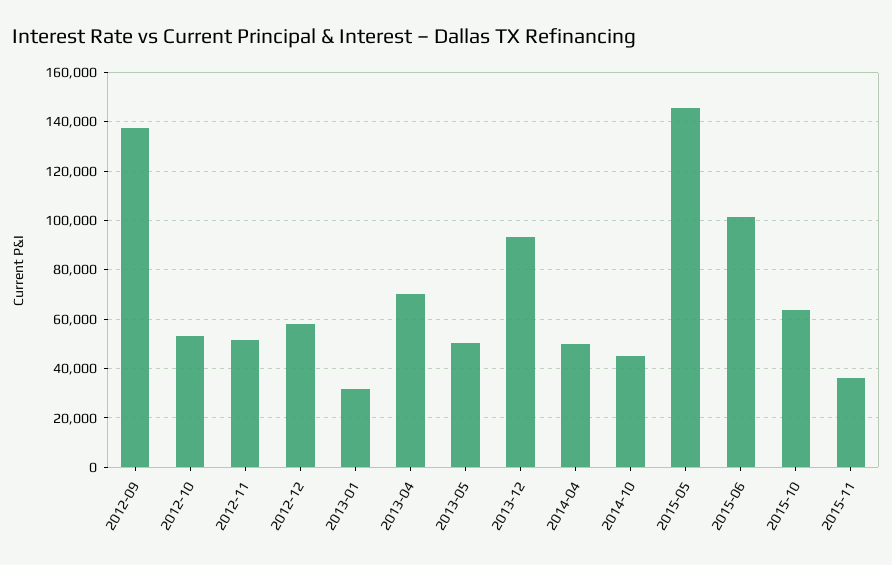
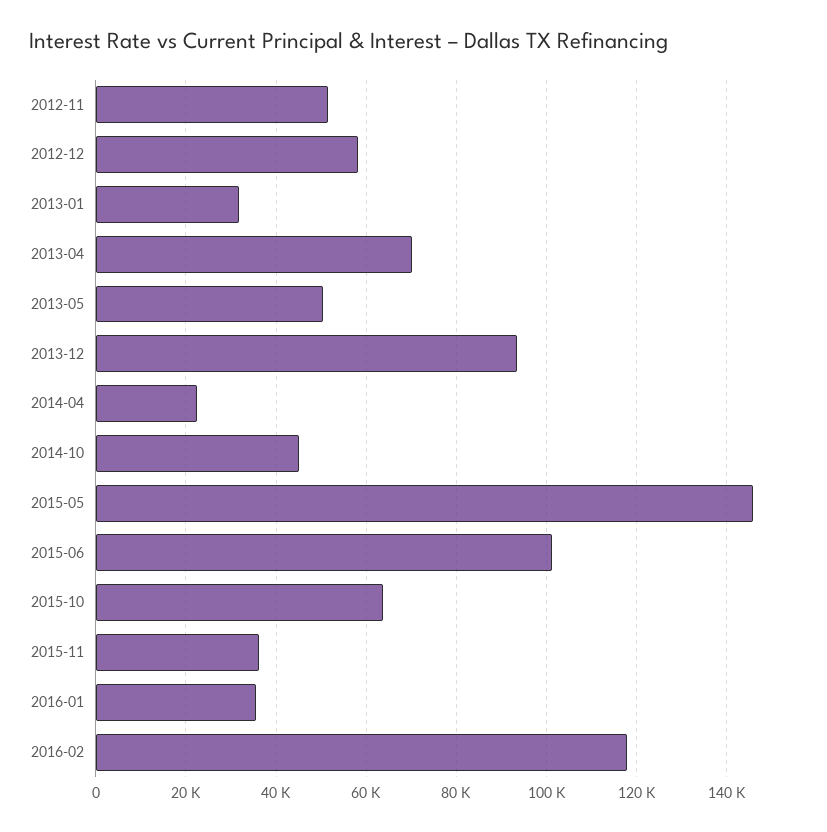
2012-09: 137500 -> none
2012-10: 52500 -> none
2014-04: 50000 -> 22000
2016-01: none -> 36000
2016-02: none -> 118000

